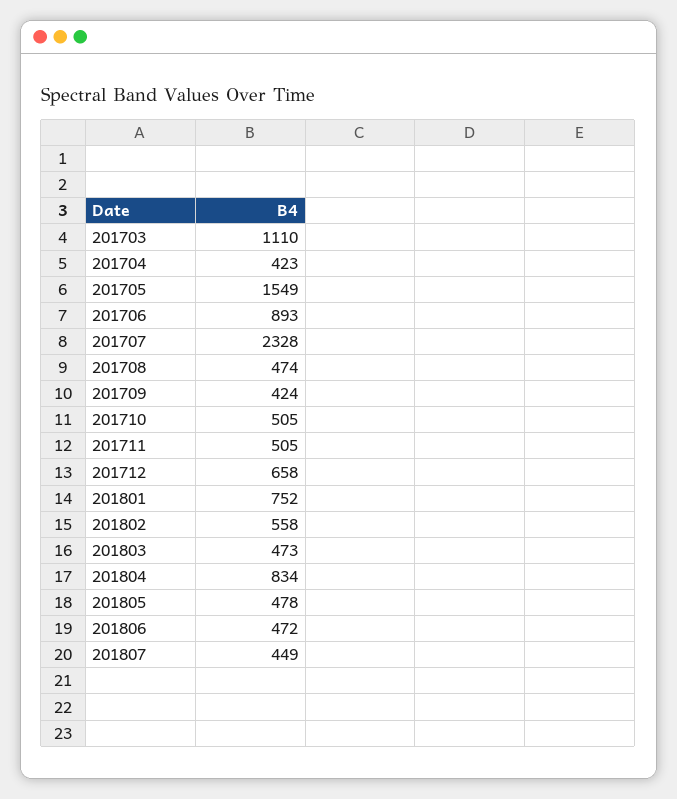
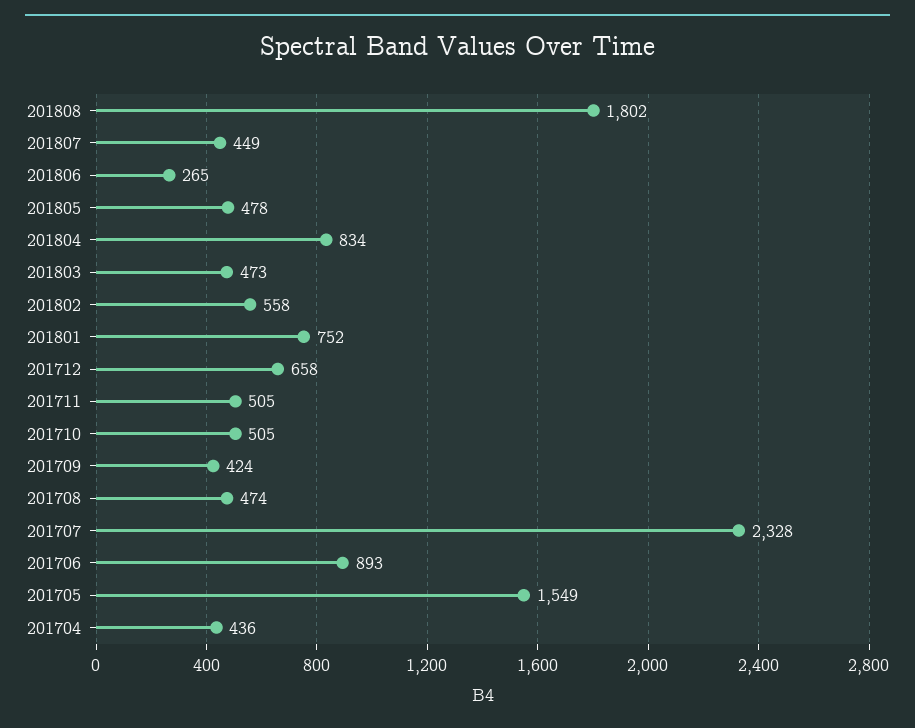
201703: 1110 -> none
201704: 423 -> 436
201806: 472 -> 265
201808: none -> 1802

